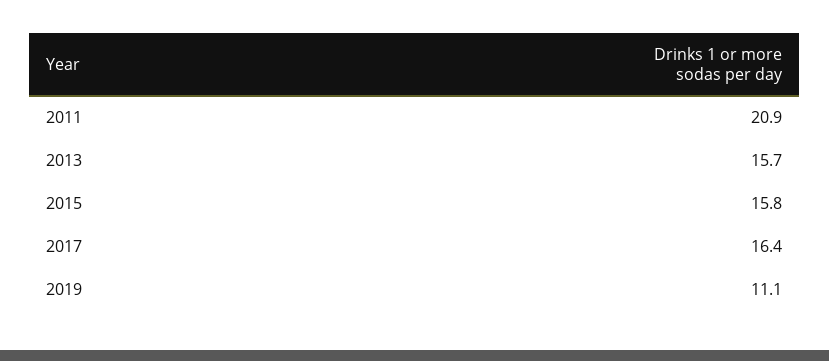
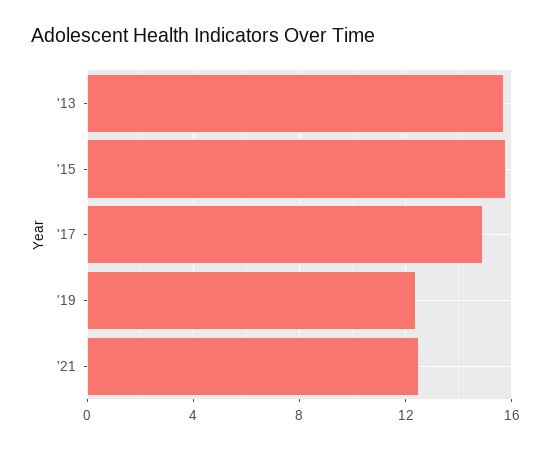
2011: 20.9 -> none
2017: 16.4 -> 15
2019: 11.1 -> 12.5
'21: none -> 12.5

